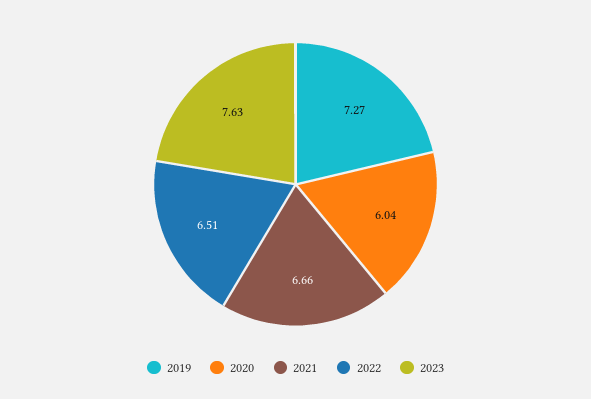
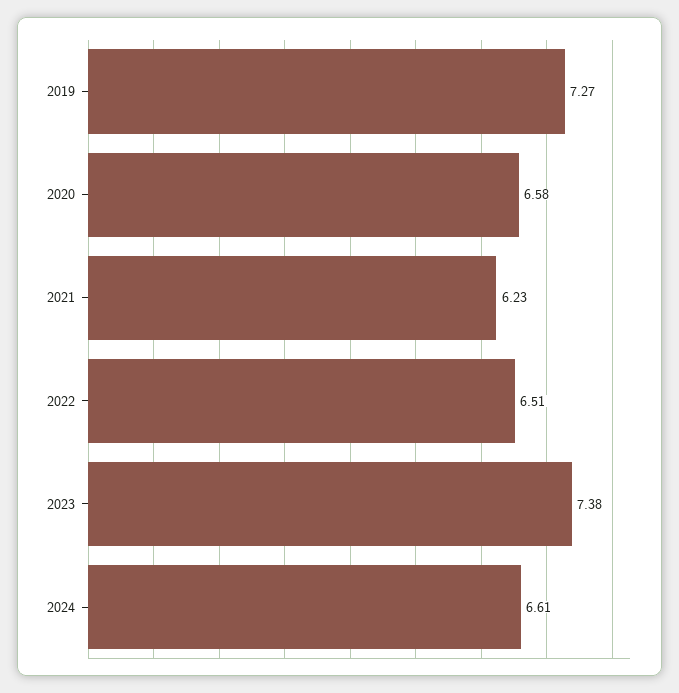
2020: 6.04 -> 6.58
2021: 6.66 -> 6.23
2023: 7.63 -> 7.38
2024: none -> 6.61

